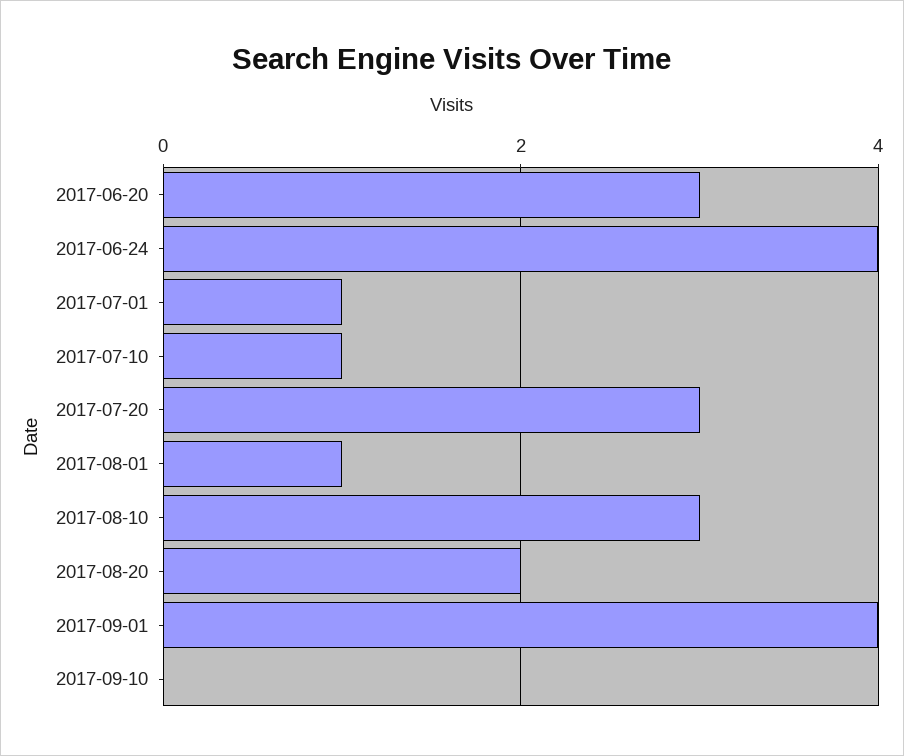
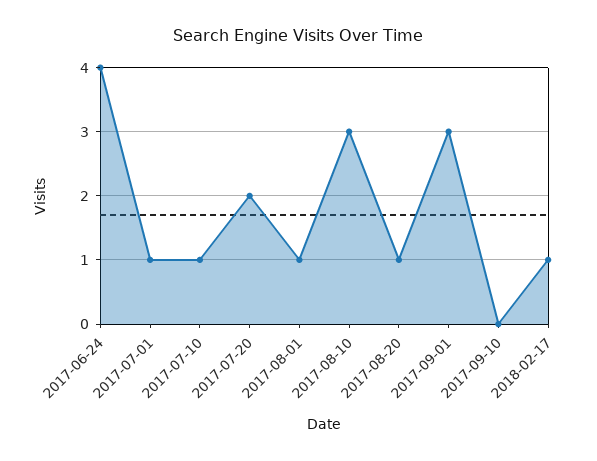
2017-06-20: 3 -> none
2017-07-20: 3 -> 2
2017-08-20: 2 -> 1
2017-09-01: 4 -> 3
2018-02-17: none -> 1

